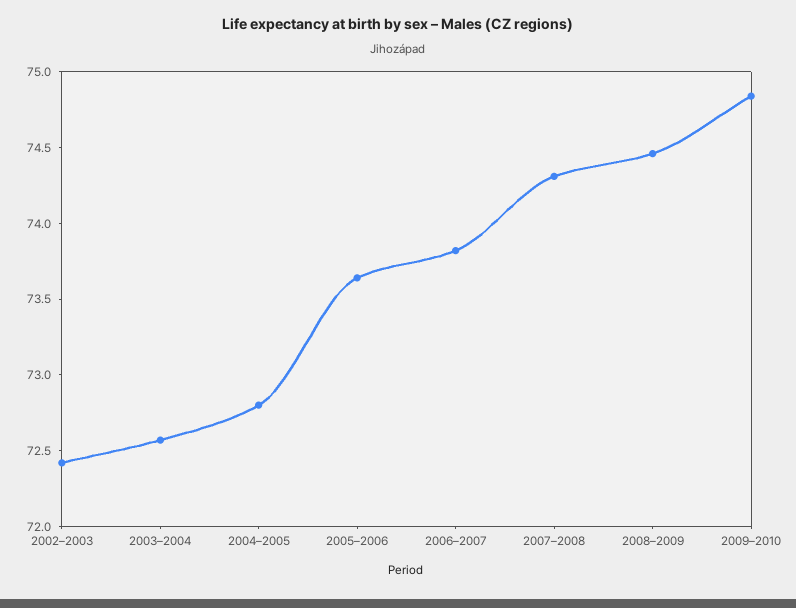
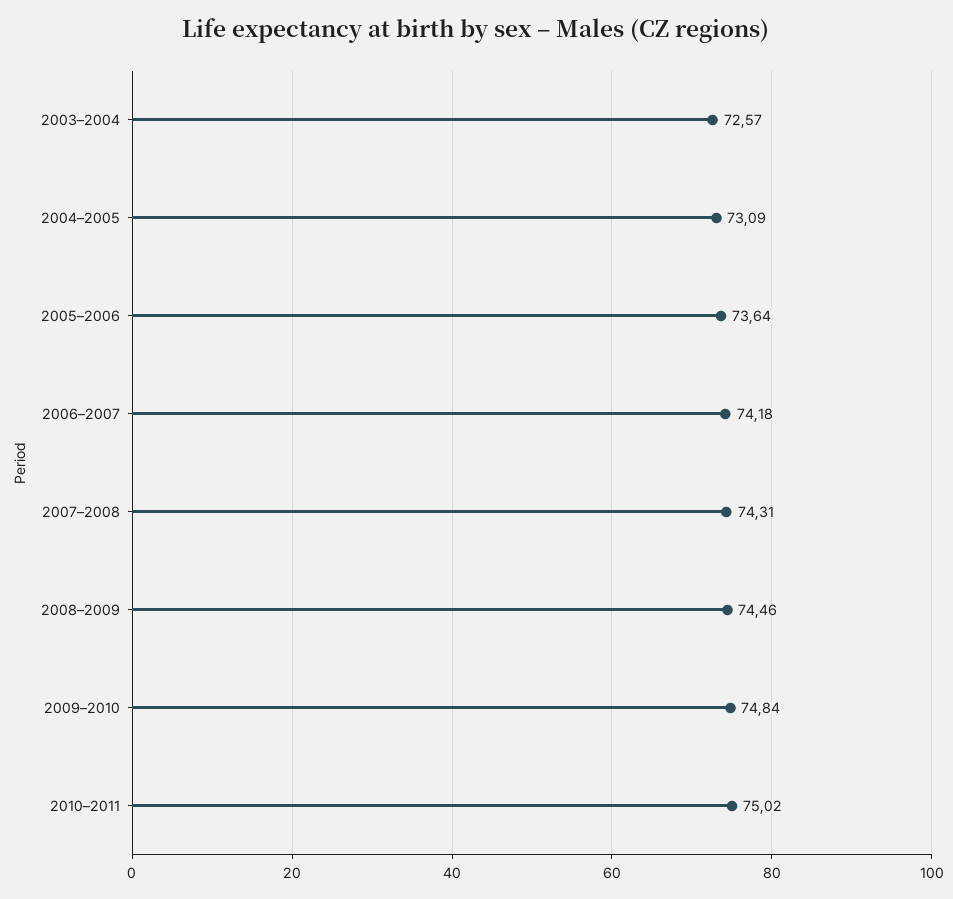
2002–2003: 72.4 -> none
2004–2005: 72.8 -> 73.09
2006–2007: 73.8 -> 74.18
2010–2011: none -> 75.02

